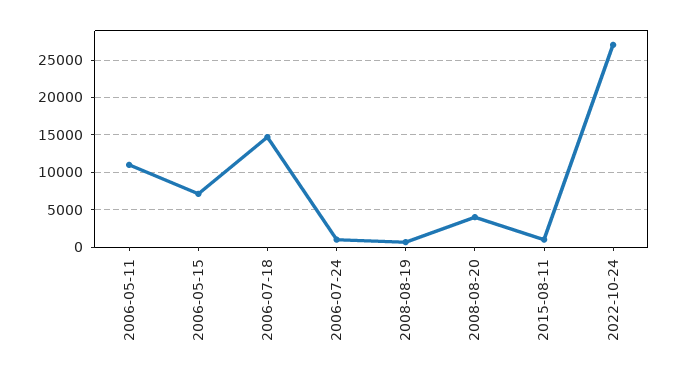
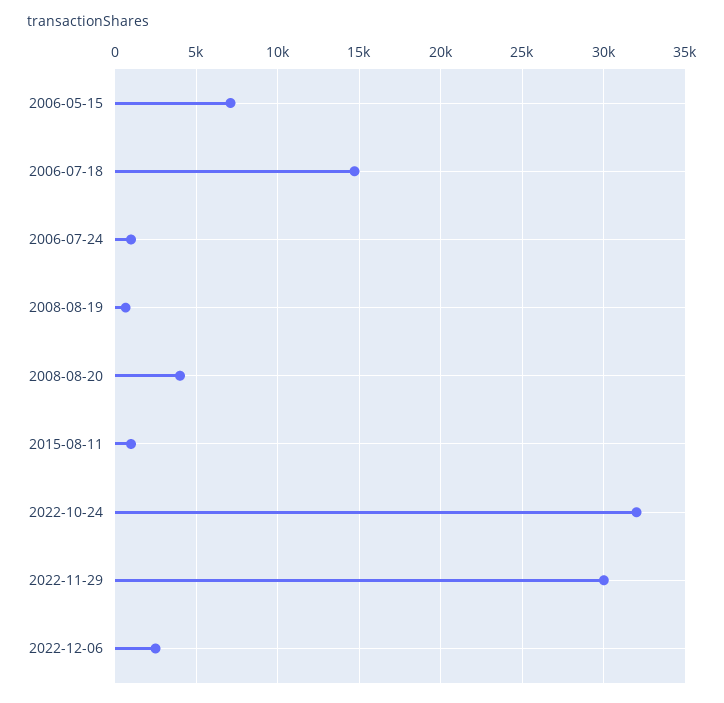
2006-05-11: 11000 -> none
2022-10-24: 27000 -> 32000
2022-11-29: none -> 30000
2022-12-06: none -> 2500

